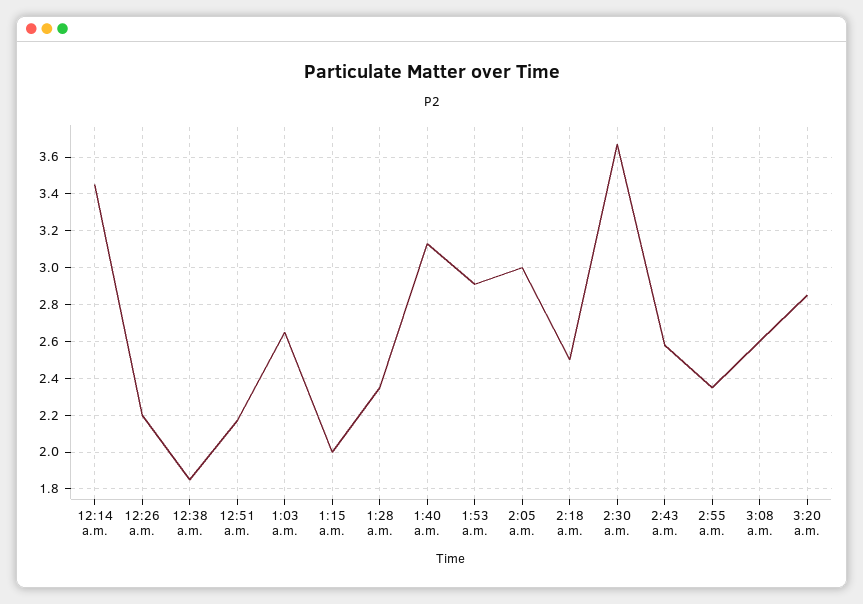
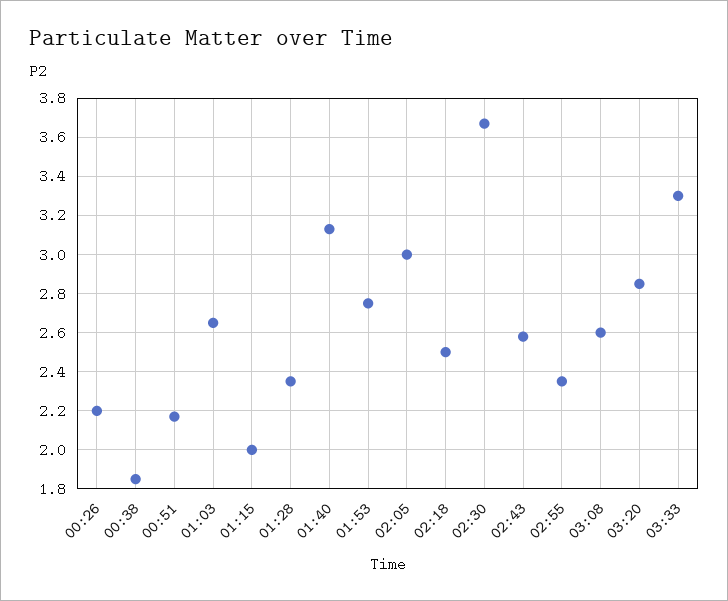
12:14 a.m.: 3.45 -> none
1:53 a.m.: 2.9 -> 2.75
03:33: none -> 3.3

